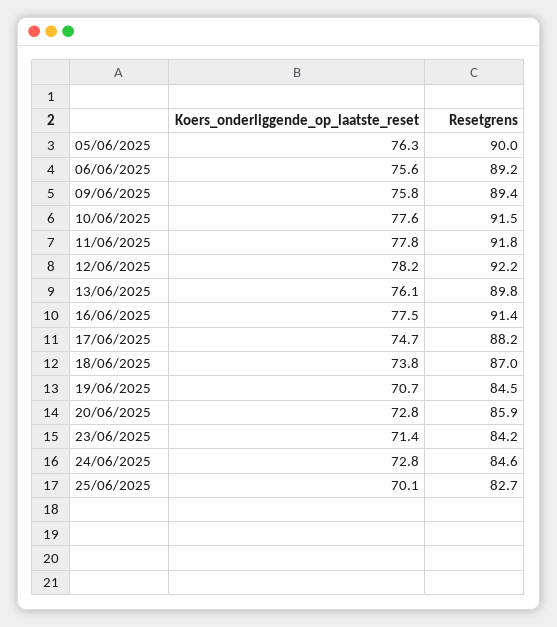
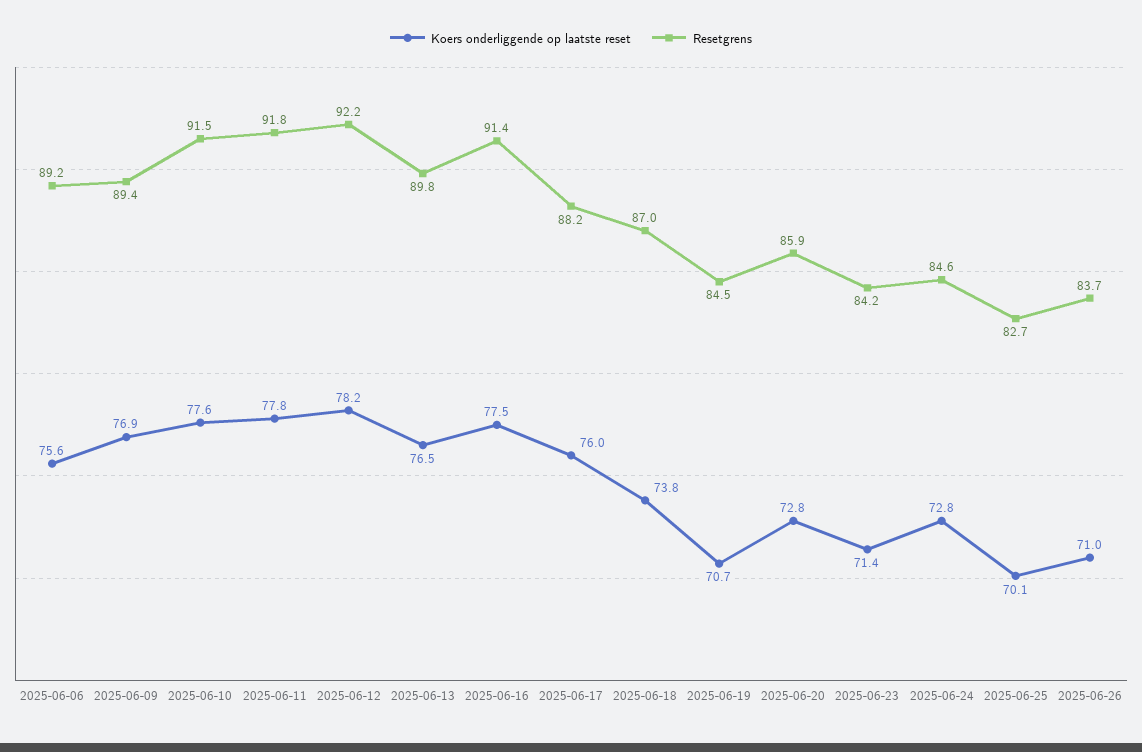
Koers_onderliggende_op_laatste_reset, 05/06/2025: 76.3 -> none
Resetgrens, 05/06/2025: 90 -> none
Koers_onderliggende_op_laatste_reset, 09/06/2025: 75.8 -> 76.9
Koers_onderliggende_op_laatste_reset, 13/06/2025: 76.1 -> 76.5
Koers_onderliggende_op_laatste_reset, 17/06/2025: 74.7 -> 76
Koers_onderliggende_op_laatste_reset, 2025-06-26: none -> 71
Resetgrens, 2025-06-26: none -> 83.7

